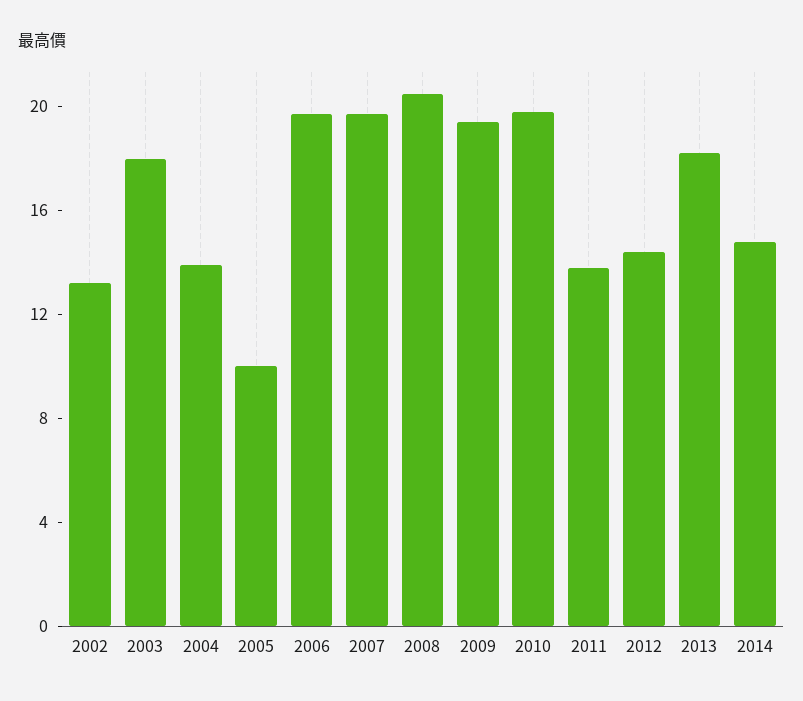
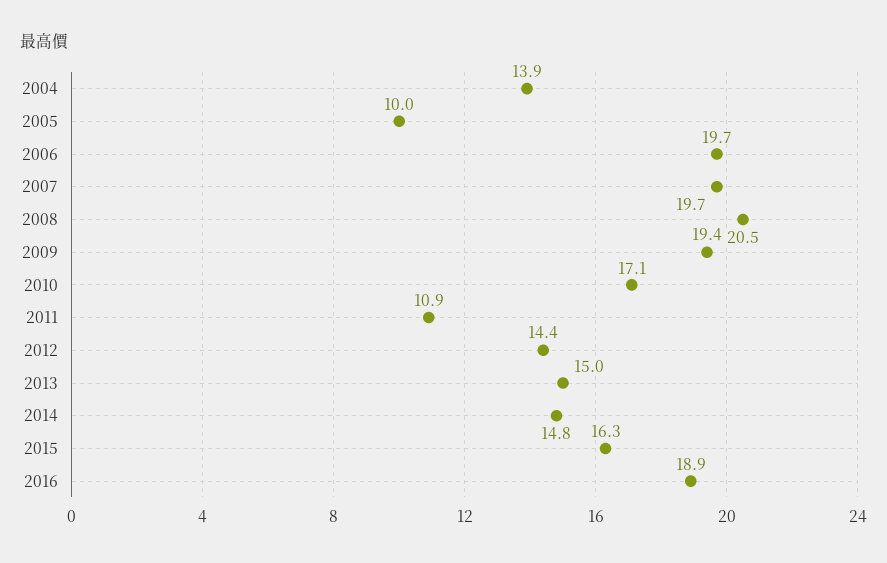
2002: 13 -> none
2003: 18 -> none
2010: 20 -> 17.1
2011: 14 -> 10.9
2013: 18 -> 15
2015: none -> 16.3
2016: none -> 18.9

